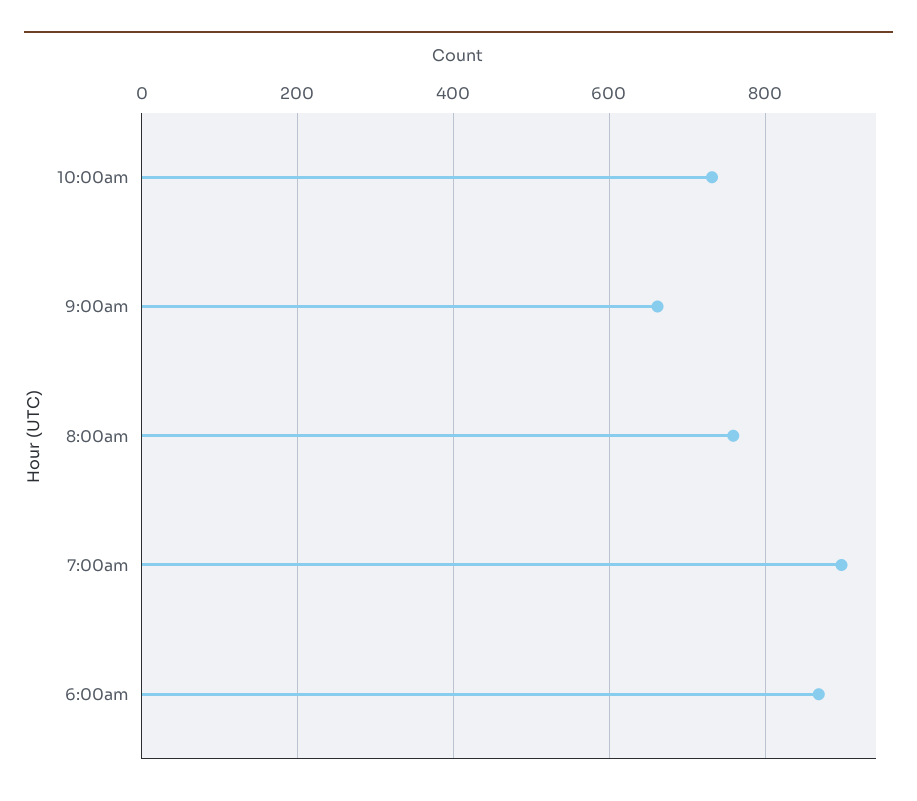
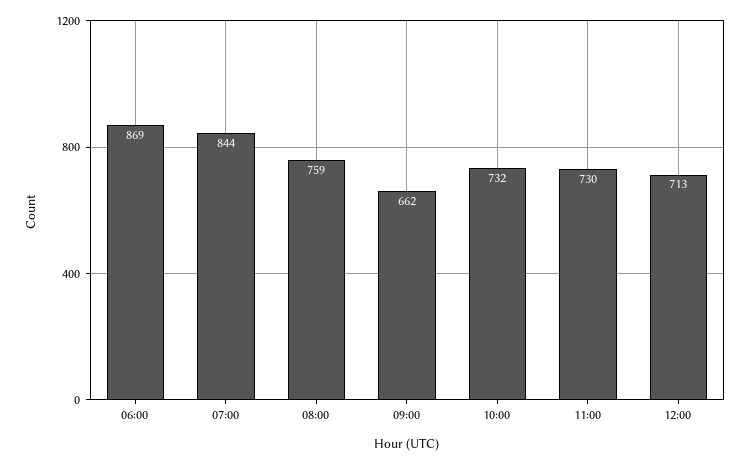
7:00am: 900 -> 844
11:00: none -> 730
12:00: none -> 713

